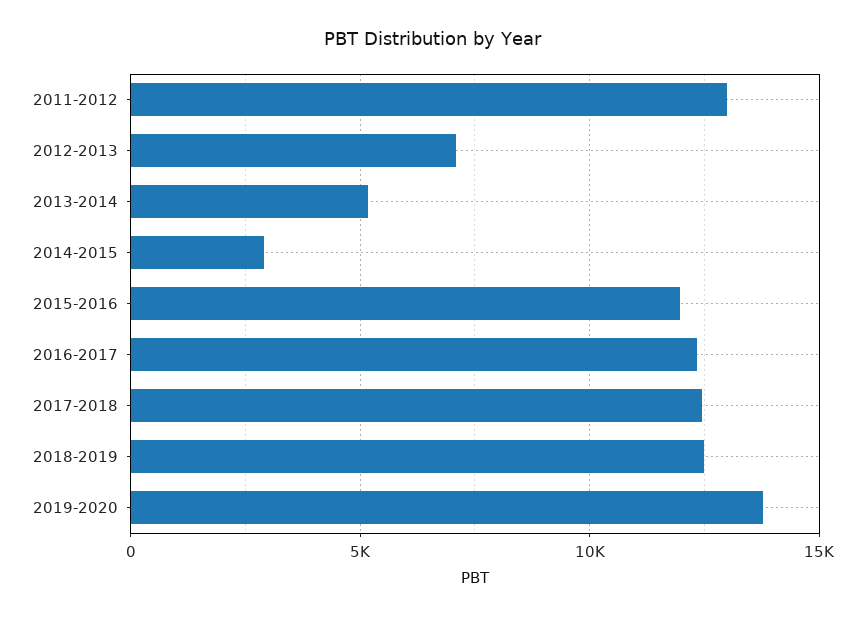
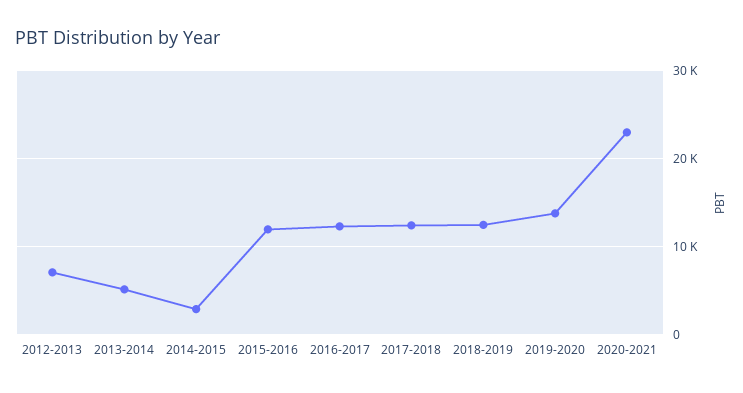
2011-2012: 13000 -> none
2020-2021: none -> 23000

